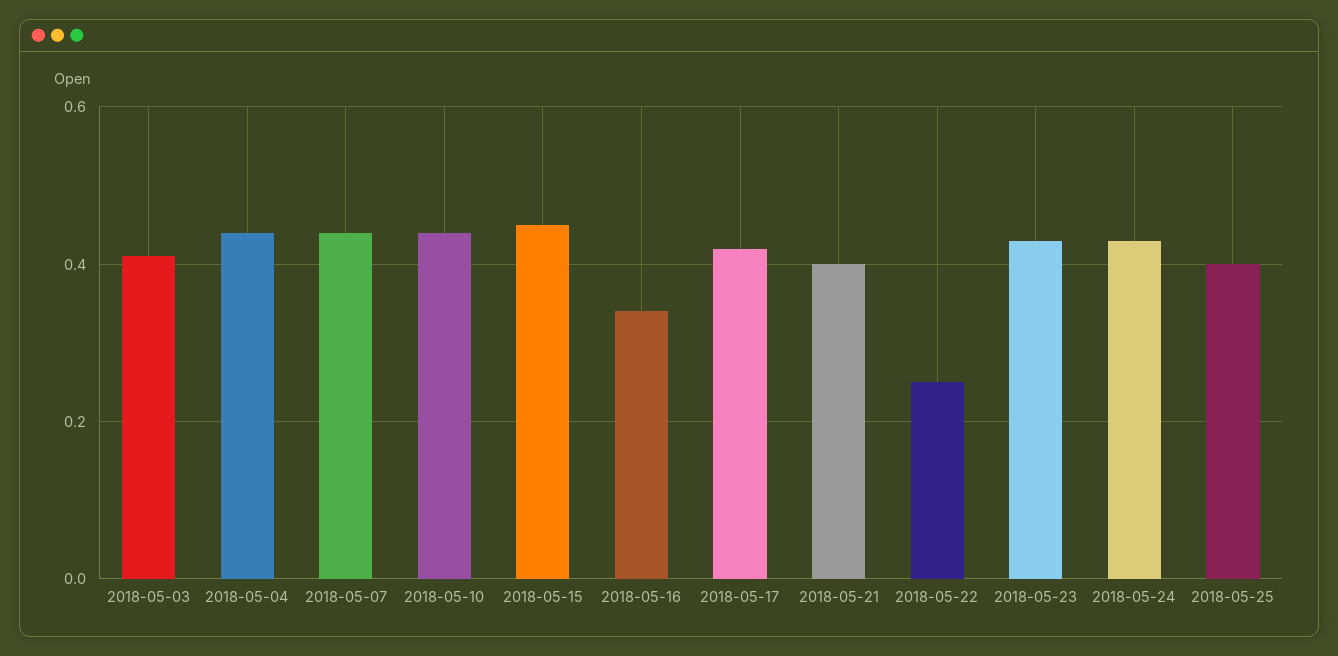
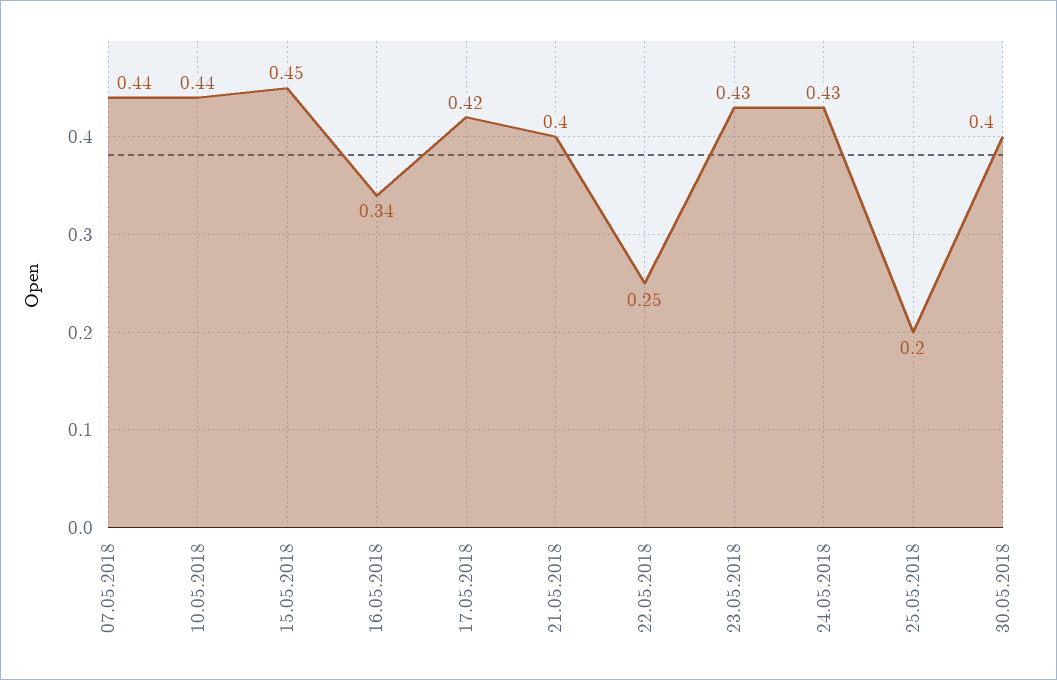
2018-05-03: 0.4 -> none
2018-05-04: 0.45 -> none
2018-05-25: 0.4 -> 0.2
30.05.2018: none -> 0.4

